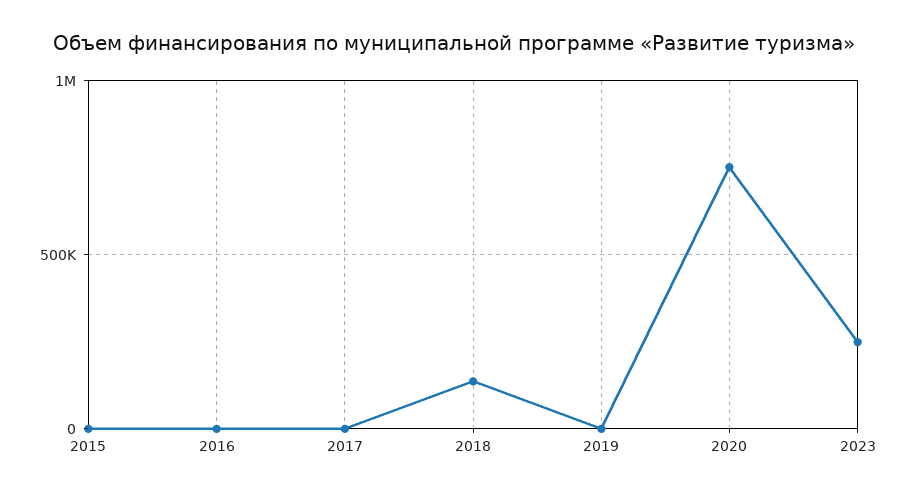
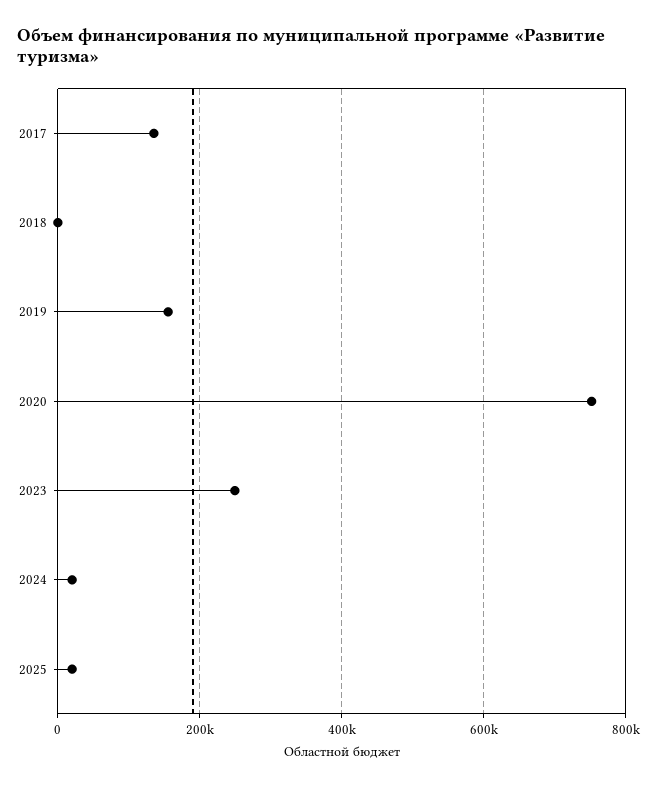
2015: 0 -> none
2016: 0 -> none
2017: 0 -> 140000
2018: 150000 -> 0
2019: 0 -> 160000
2024: none -> 20000
2025: none -> 20000

